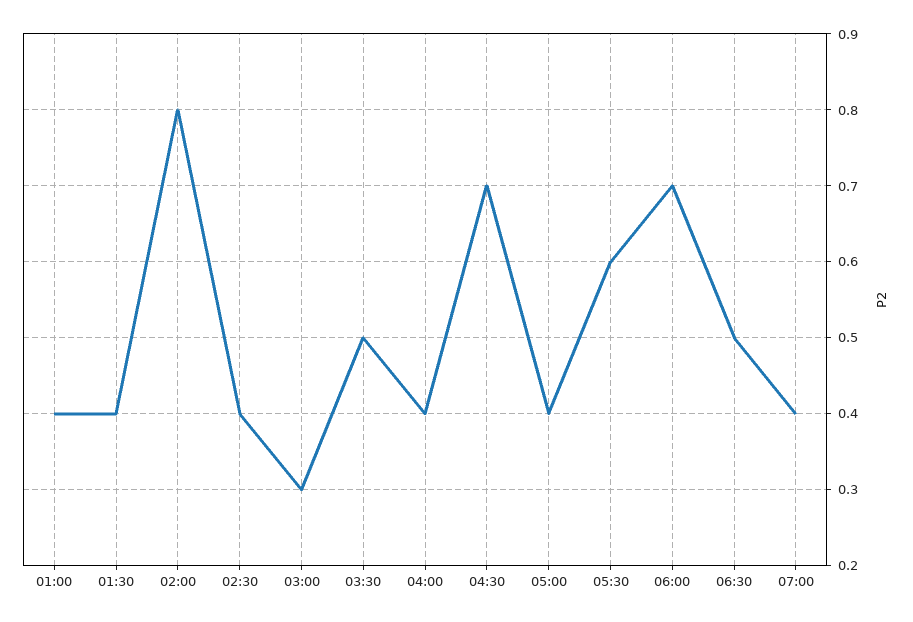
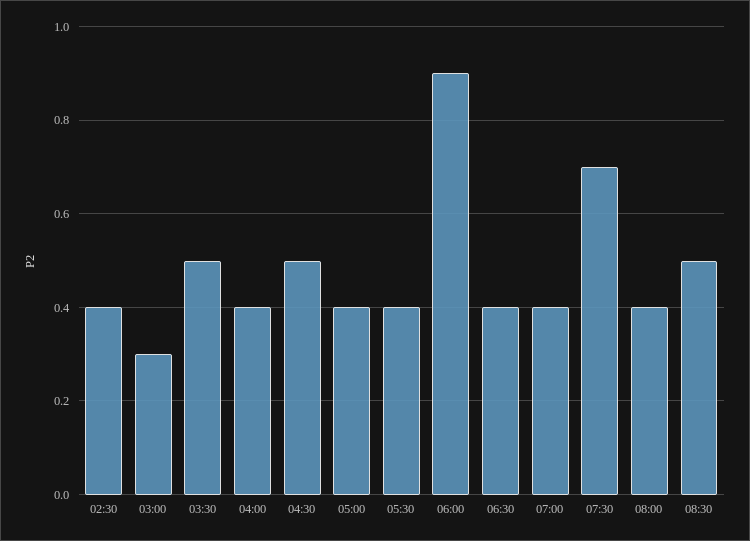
01:00: 0.4 -> none
01:30: 0.4 -> none
02:00: 0.8 -> none
04:30: 0.7 -> 0.5
05:30: 0.6 -> 0.4
06:00: 0.7 -> 0.9
06:30: 0.5 -> 0.4
07:30: none -> 0.7
08:00: none -> 0.4
08:30: none -> 0.5

